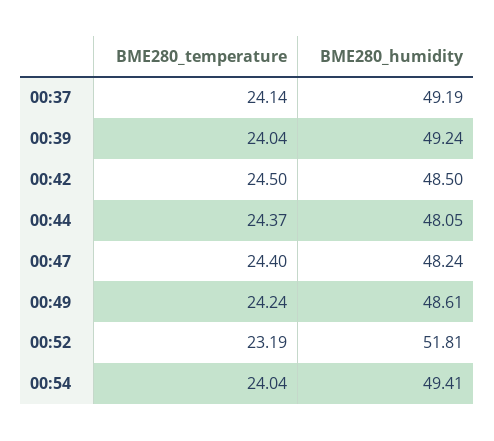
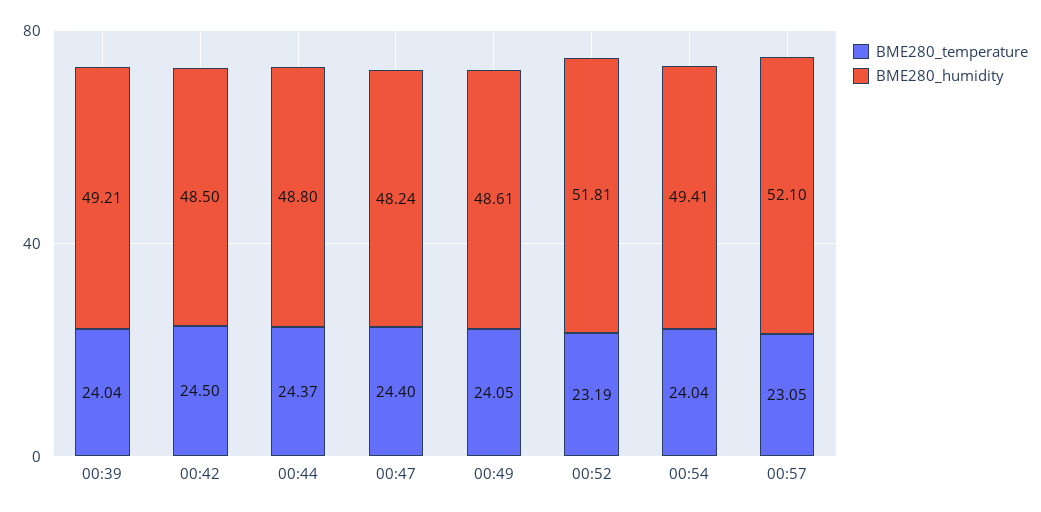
BME280_temperature, 00:37: 24.14 -> none
BME280_humidity, 00:37: 49.19 -> none
BME280_humidity, 00:39: 49.24 -> 49.21
BME280_humidity, 00:44: 48.05 -> 48.8
BME280_temperature, 00:49: 24.24 -> 24.05
BME280_temperature, 00:57: none -> 23.05
BME280_humidity, 00:57: none -> 52.1

